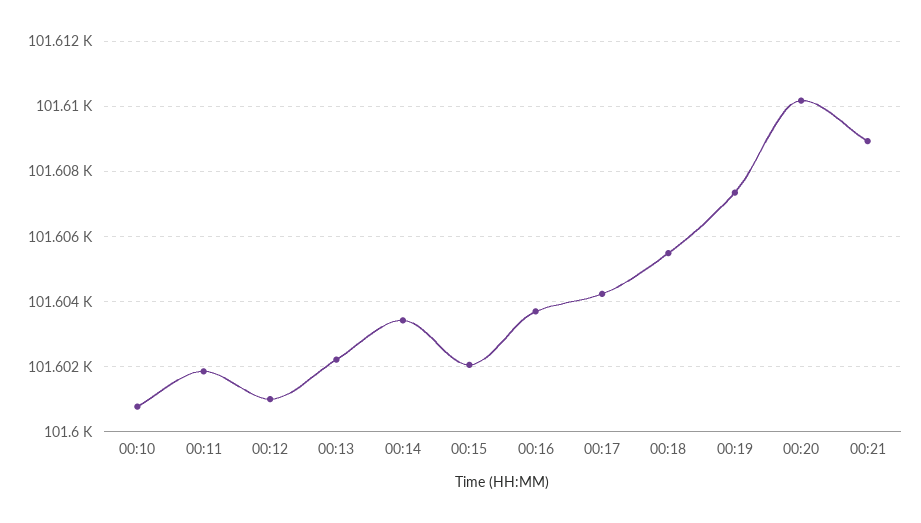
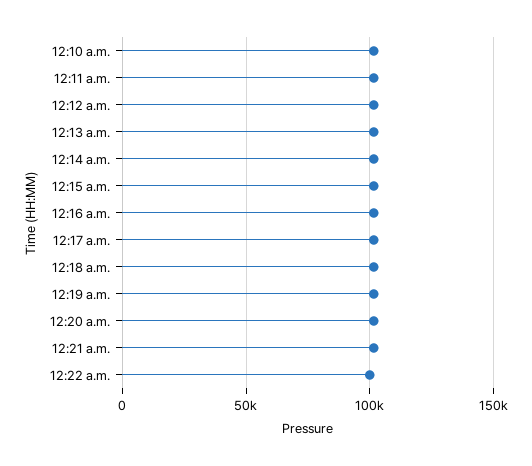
12:22 a.m.: none -> 100000

